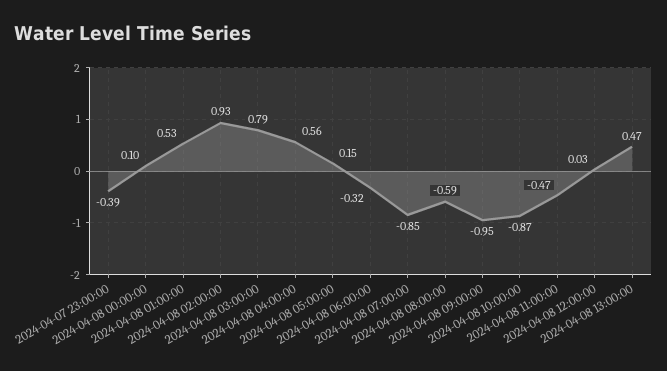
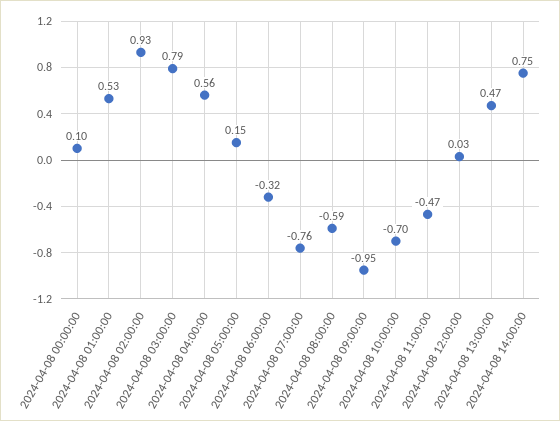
2024-04-07 23:00:00: -0.39 -> none
2024-04-08 07:00:00: -0.85 -> -0.76
2024-04-08 10:00:00: -0.87 -> -0.7
2024-04-08 14:00:00: none -> 0.75

